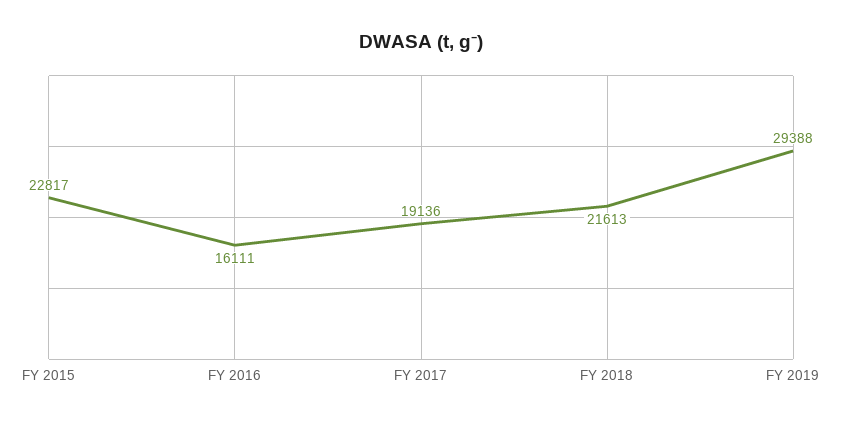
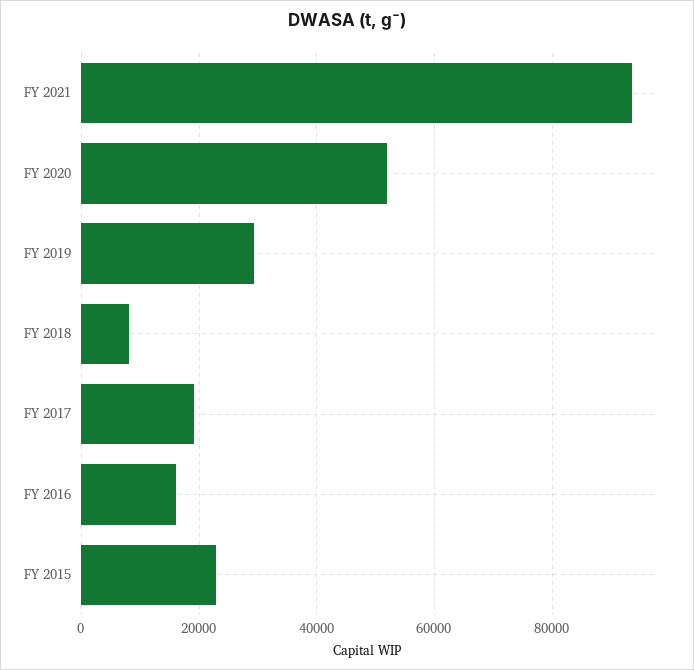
FY 2018: 21613 -> 8000
FY 2021: none -> 94000
FY 2020: none -> 52000

